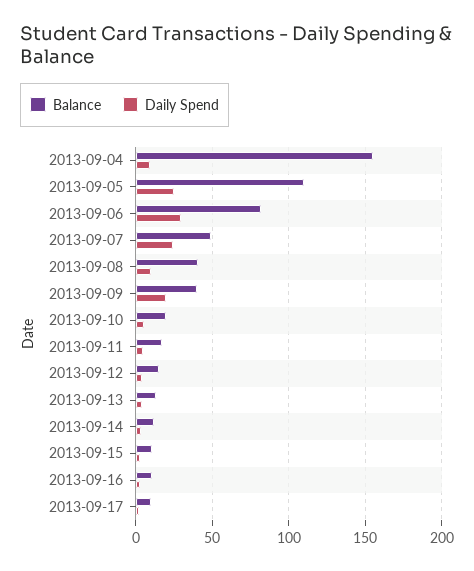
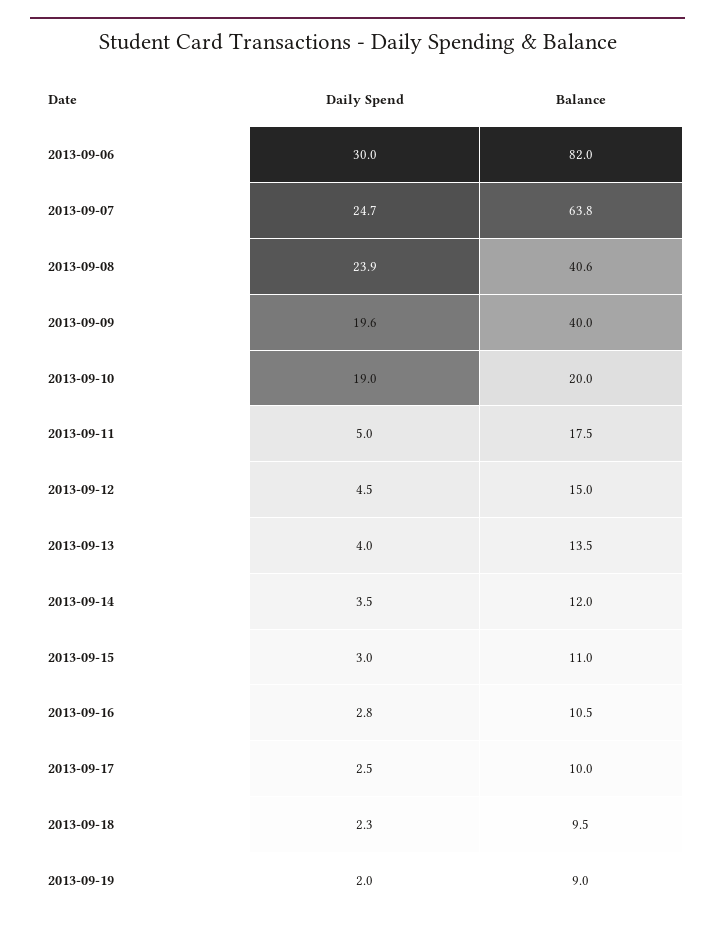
Balance, 2013-09-04: 155 -> none
Daily Spend, 2013-09-04: 10 -> none
Balance, 2013-09-05: 110 -> none
Daily Spend, 2013-09-05: 25 -> none
Balance, 2013-09-07: 50 -> 63.8
Daily Spend, 2013-09-08: 10 -> 23.9
Daily Spend, 2013-09-10: 5 -> 19
Daily Spend, 2013-09-18: none -> 2.3
Balance, 2013-09-18: none -> 9.5
Daily Spend, 2013-09-19: none -> 2
Balance, 2013-09-19: none -> 9

